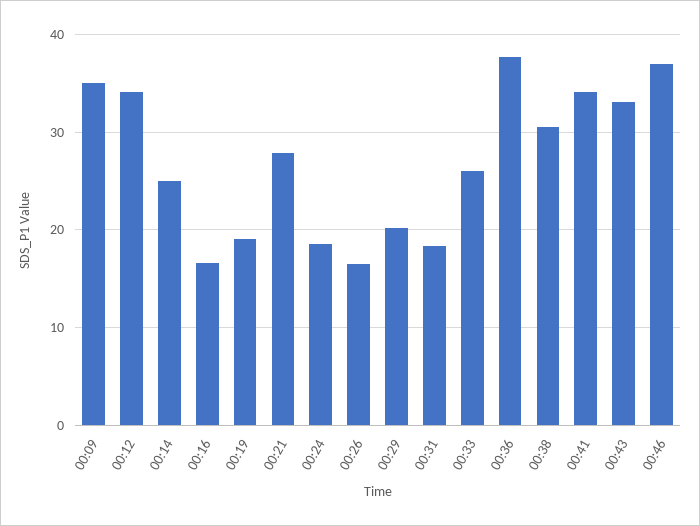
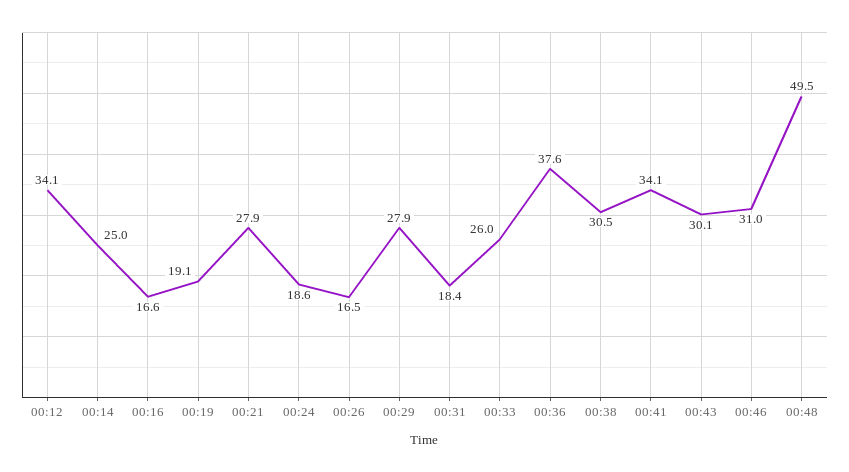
00:09: 35 -> none
00:29: 20 -> 27.9
00:43: 33 -> 30.1
00:46: 37 -> 31
00:48: none -> 49.5

